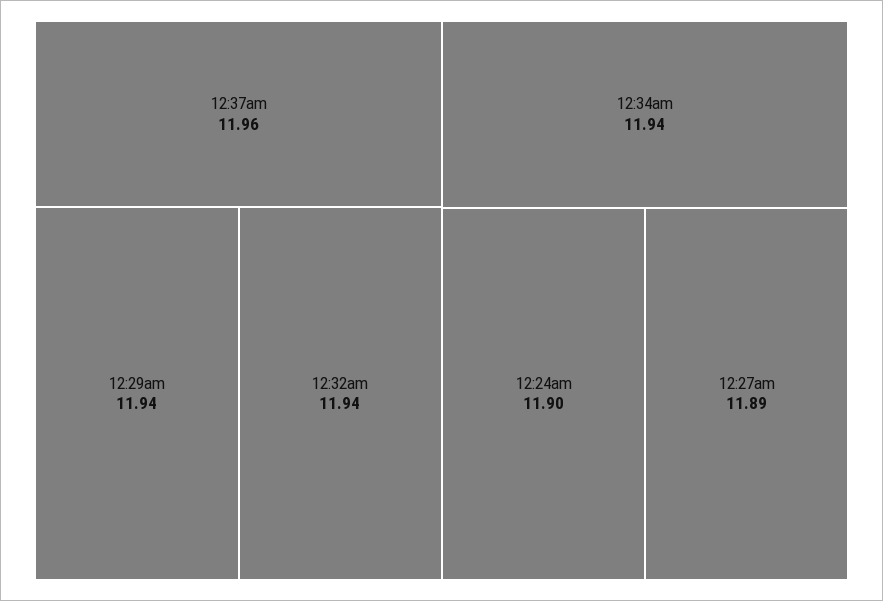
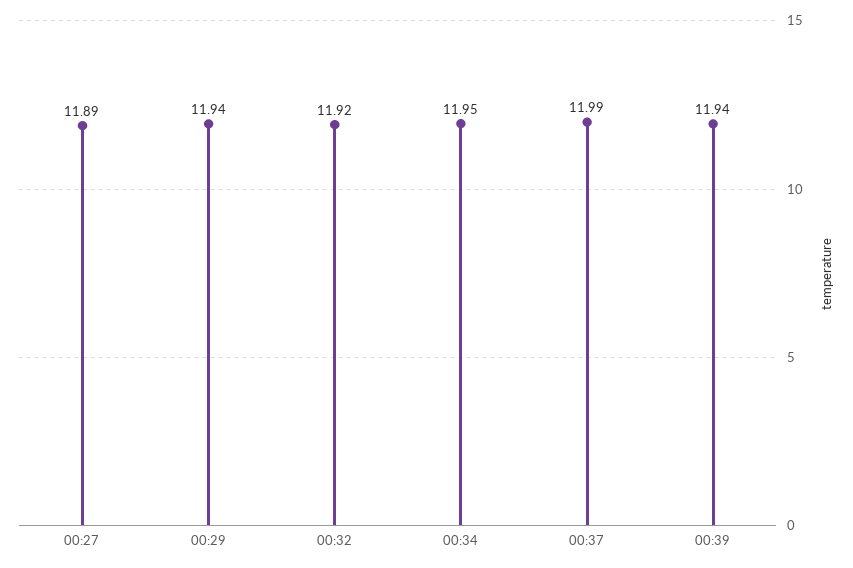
12:37am: 11.96 -> 11.99
12:32am: 11.94 -> 11.92
12:34am: 11.94 -> 11.95
12:24am: 11.9 -> none
00:39: none -> 11.94

